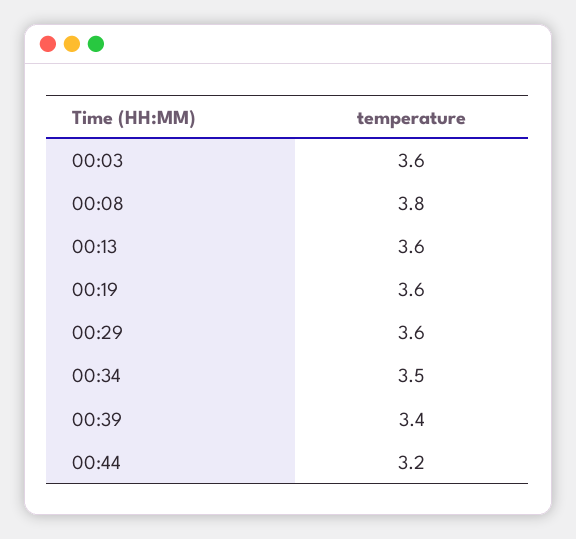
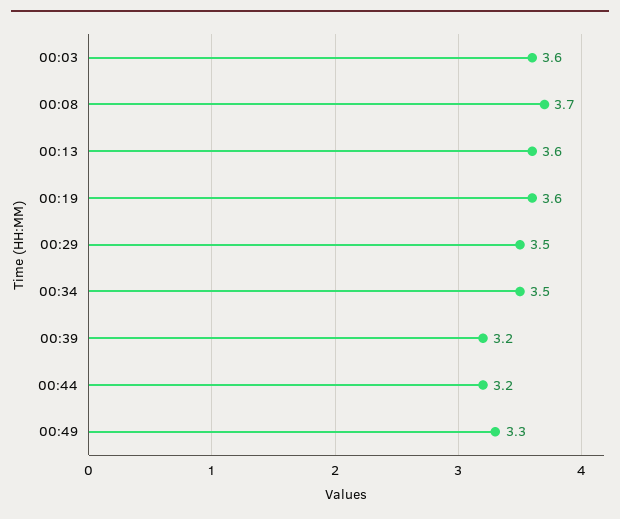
00:08: 3.8 -> 3.7
00:29: 3.6 -> 3.5
00:39: 3.4 -> 3.2
00:49: none -> 3.3

